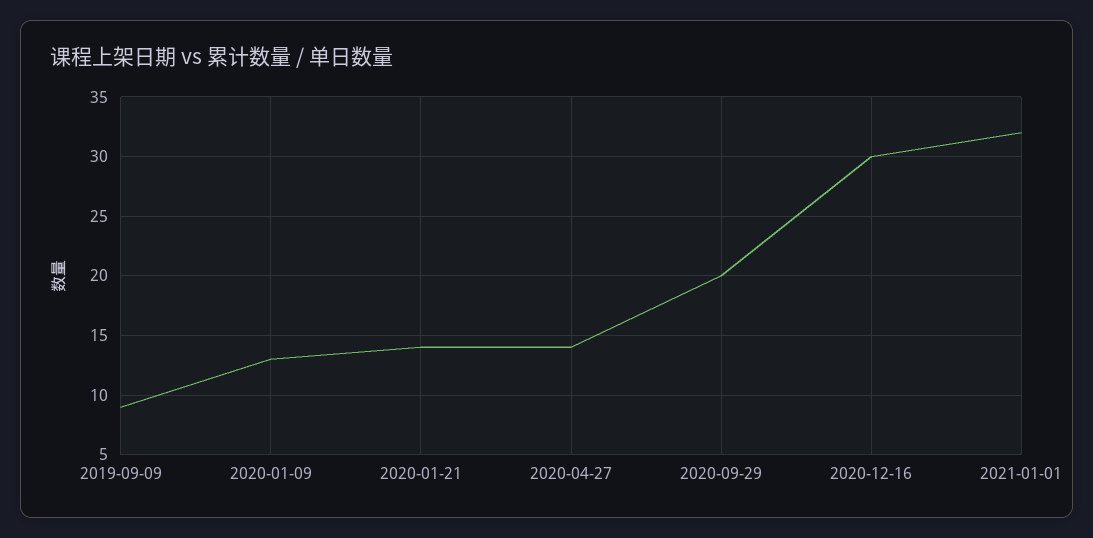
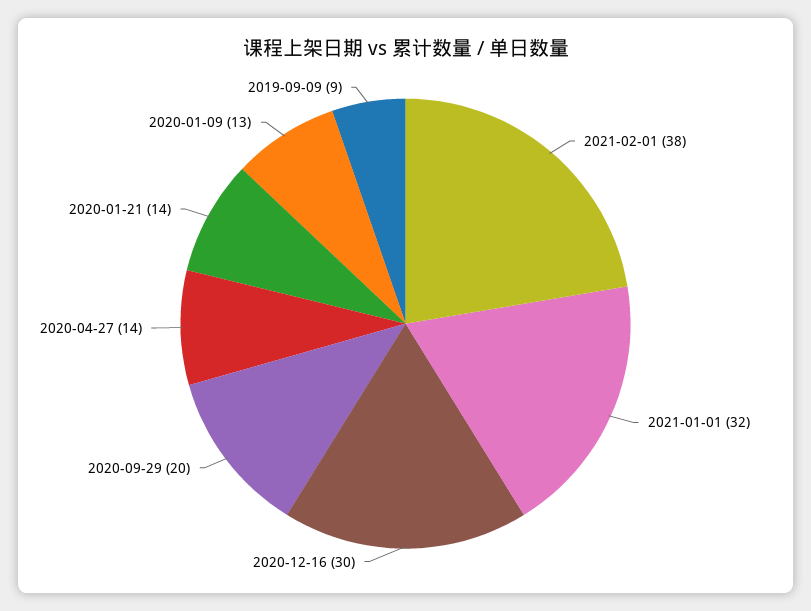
2021-02-01: none -> 38

